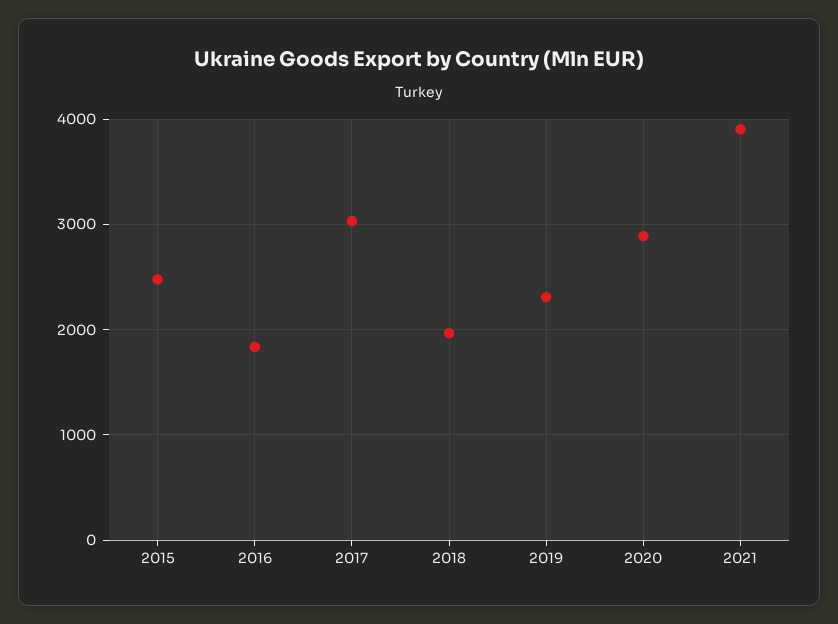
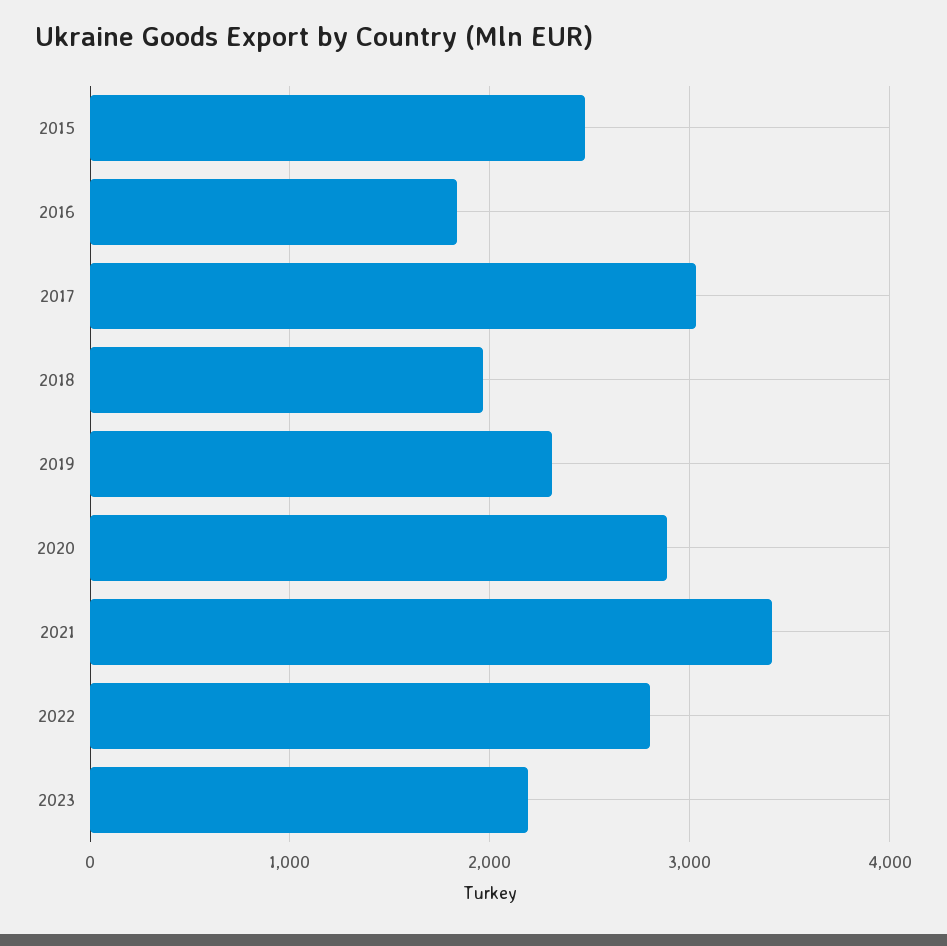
2021: 3900 -> 3400
2022: none -> 2800
2023: none -> 2200

